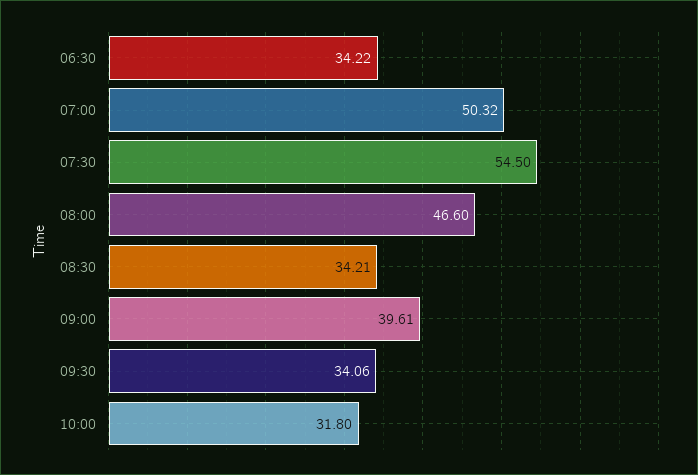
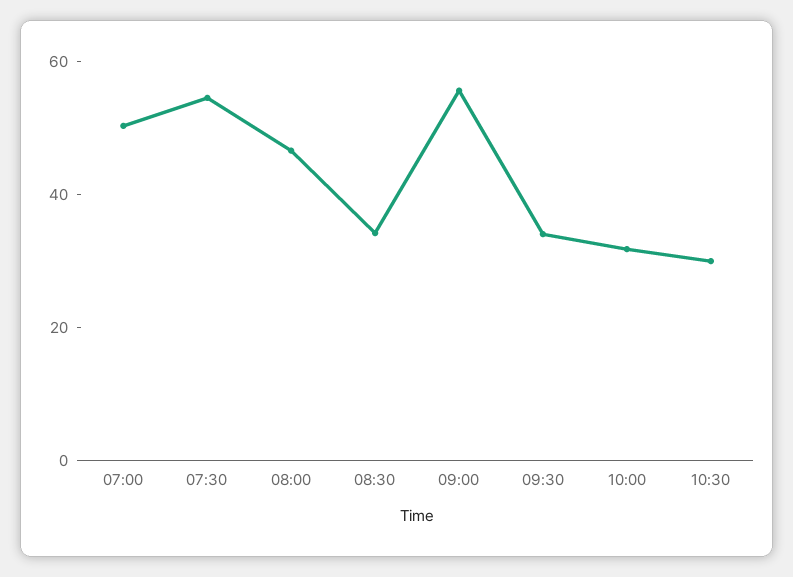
06:30: 34.22 -> none
09:00: 39.61 -> 55
10:30: none -> 30

